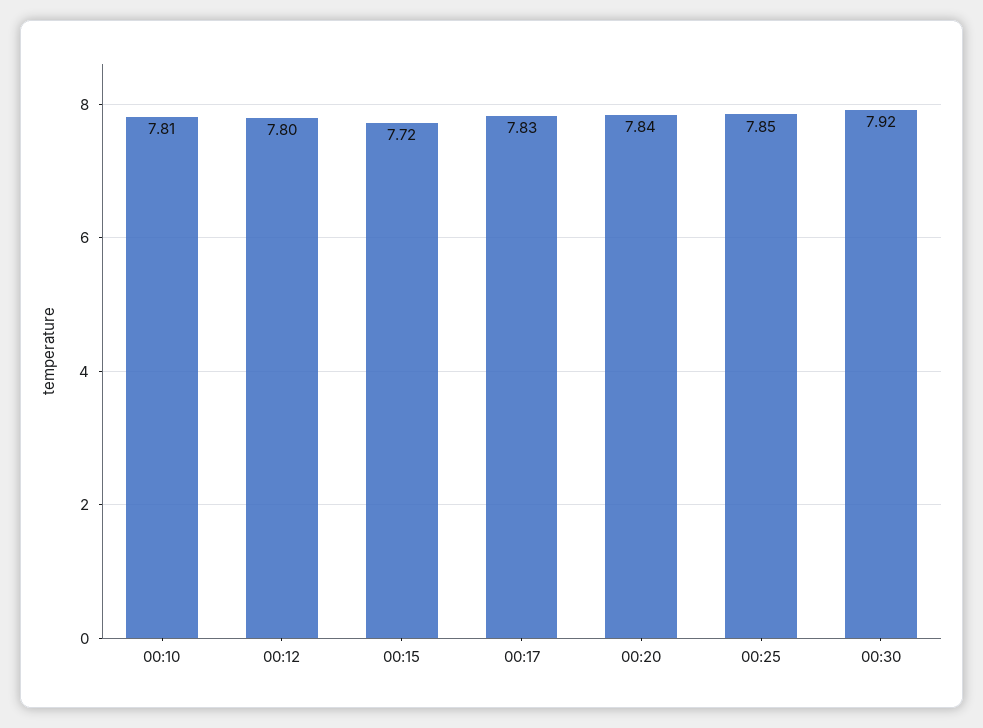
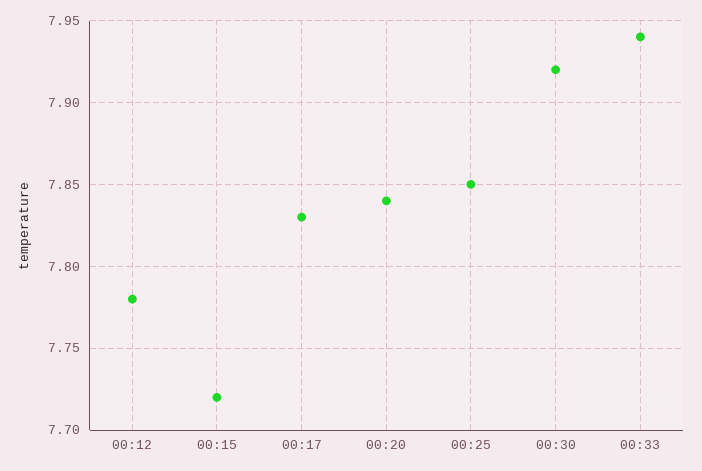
00:10: 7.81 -> none
00:12: 7.8 -> 7.78
00:33: none -> 7.94

